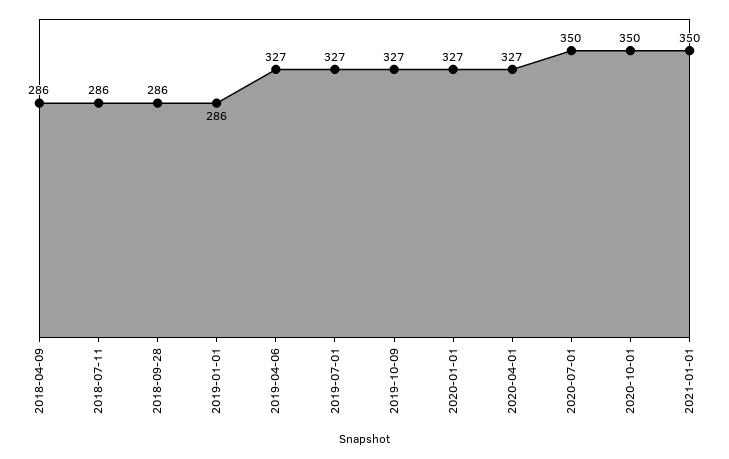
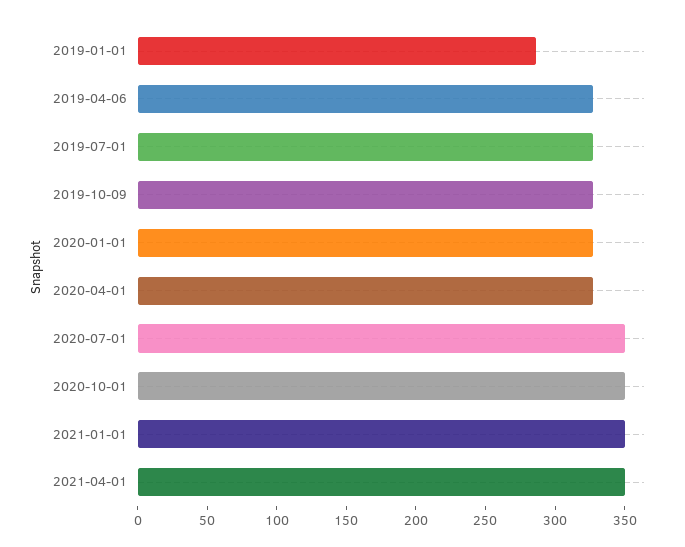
2018-04-09: 286 -> none
2018-07-11: 286 -> none
2018-09-28: 286 -> none
2021-04-01: none -> 350

